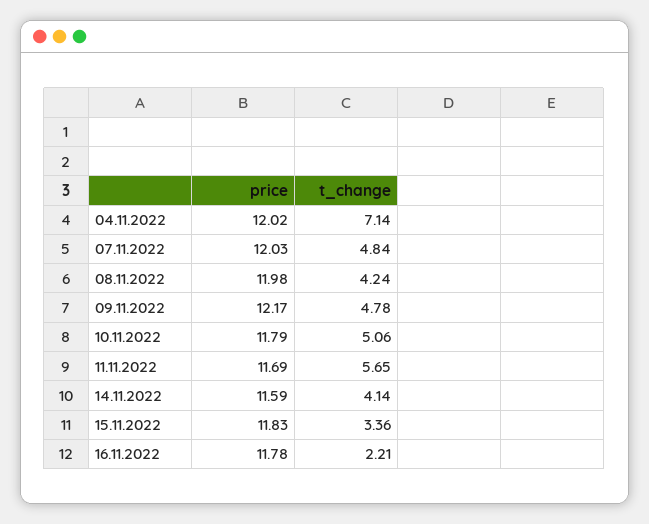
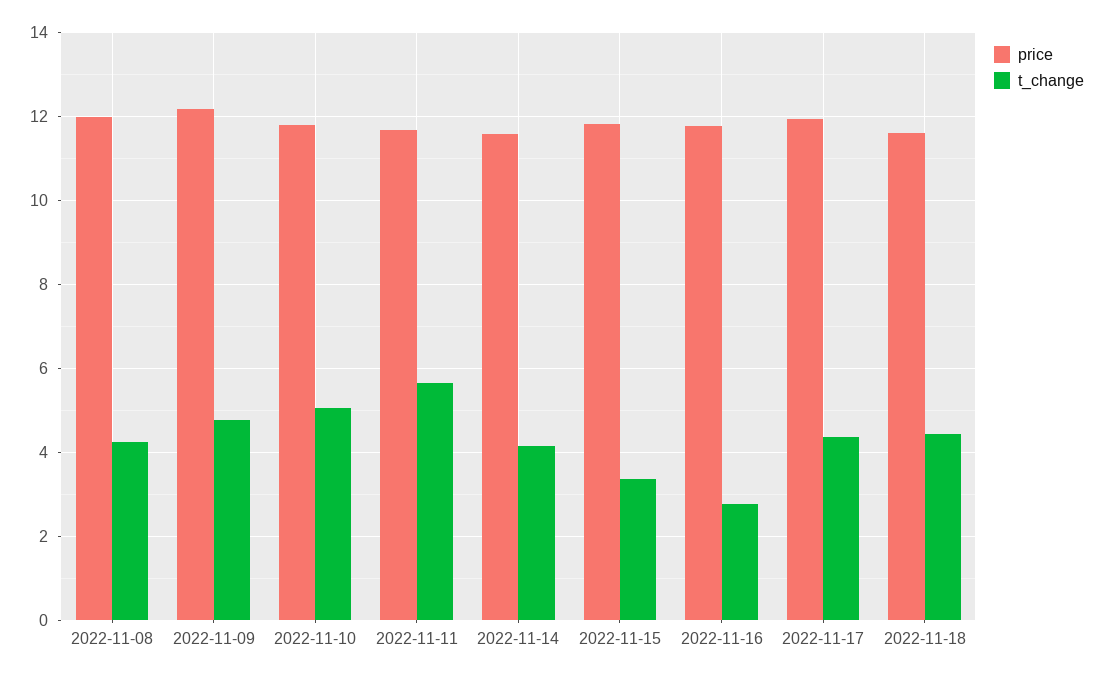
price, 04.11.2022: 12.02 -> none
t_change, 04.11.2022: 7.14 -> none
price, 07.11.2022: 12.03 -> none
t_change, 07.11.2022: 4.84 -> none
t_change, 16.11.2022: 2.21 -> 2.8
price, 2022-11-17: none -> 12
t_change, 2022-11-17: none -> 4.4
price, 2022-11-18: none -> 11.6
t_change, 2022-11-18: none -> 4.4

